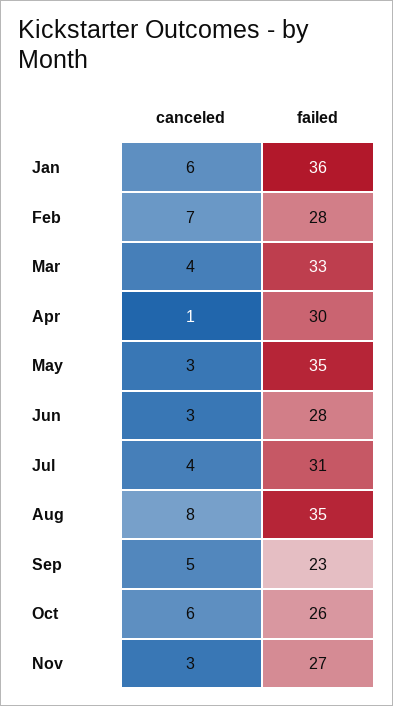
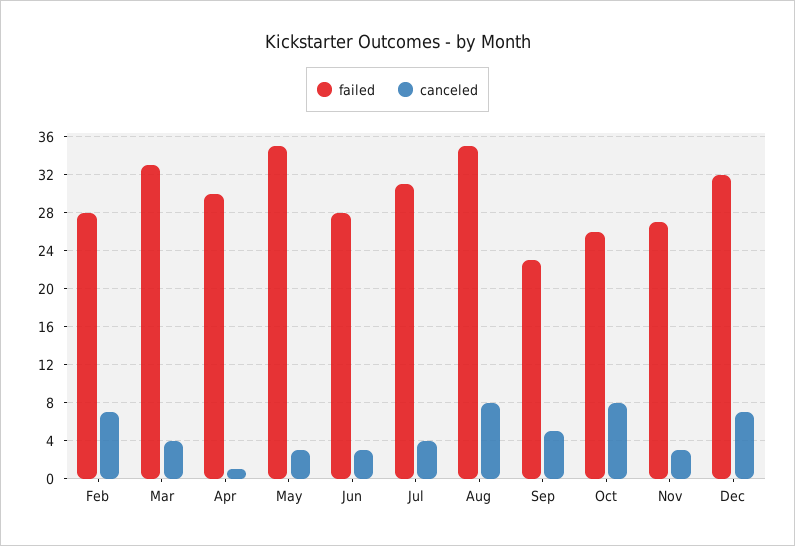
canceled, Jan: 6 -> none
failed, Jan: 36 -> none
canceled, Oct: 6 -> 8
failed, Dec: none -> 32
canceled, Dec: none -> 7

